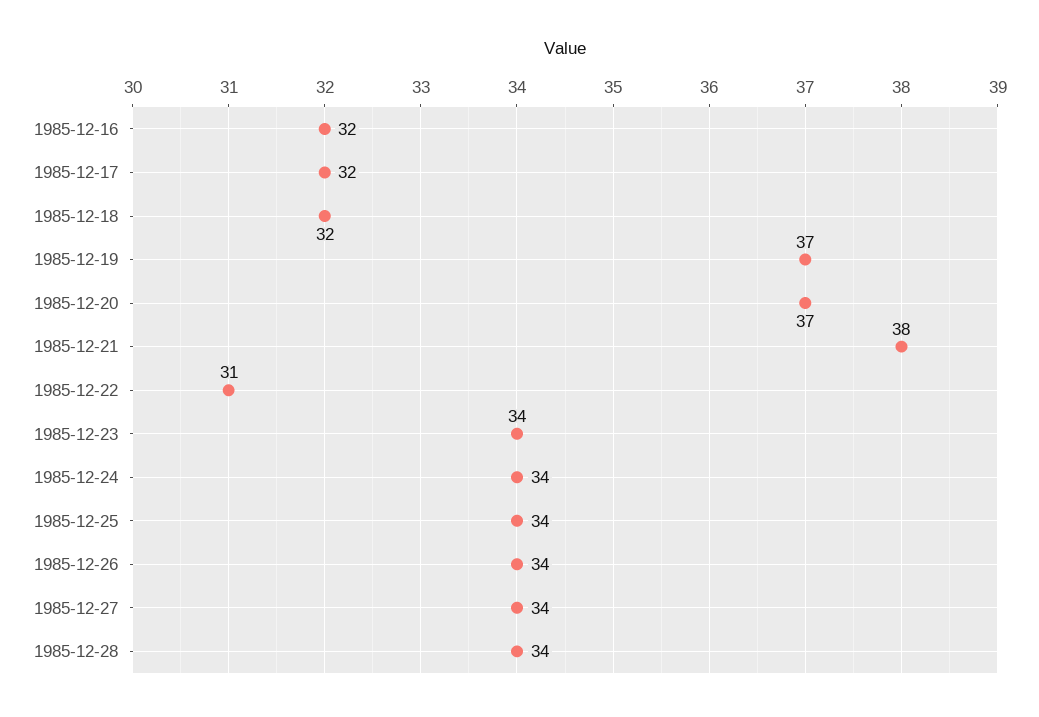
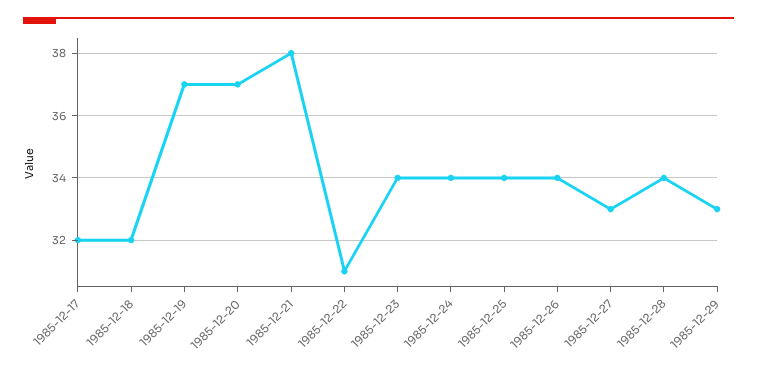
1985-12-16: 32 -> none
1985-12-27: 34 -> 33
1985-12-29: none -> 33

